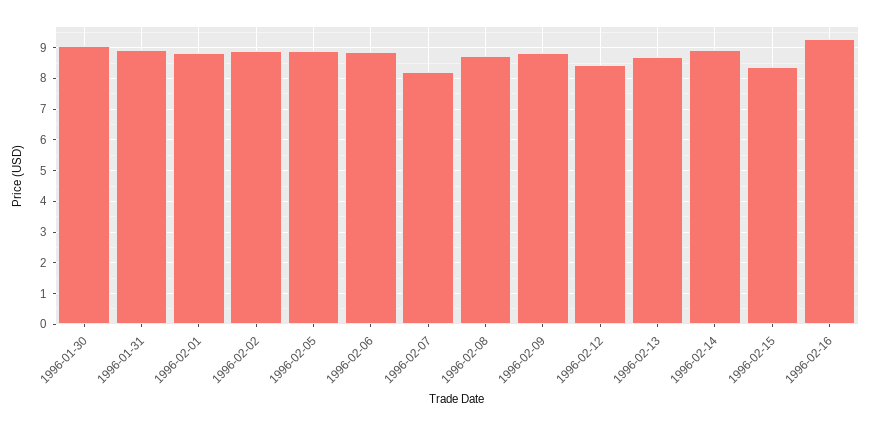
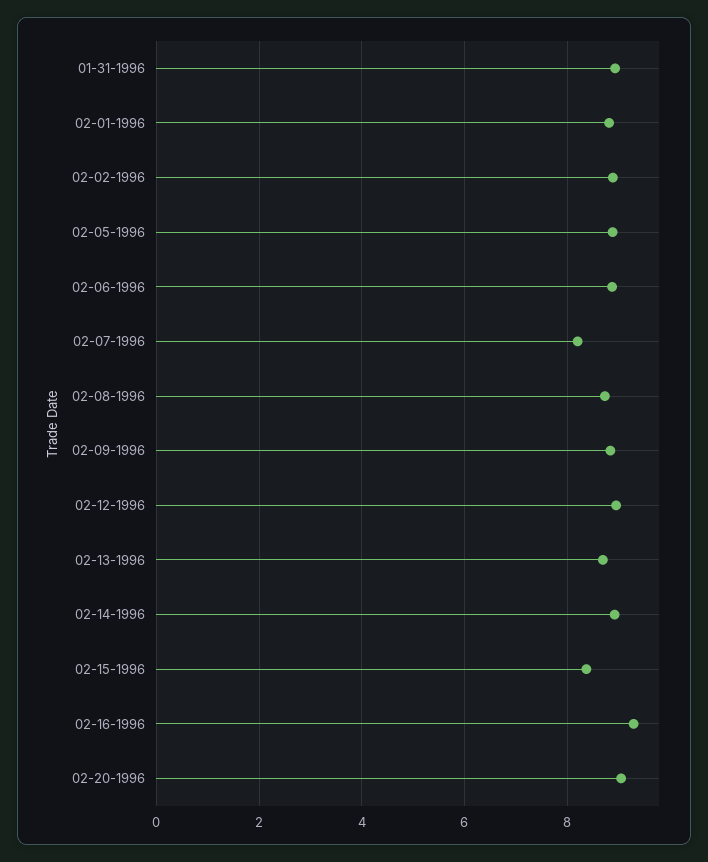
1996-01-30: 9 -> none
1996-02-12: 8.4 -> 9
02-20-1996: none -> 9

